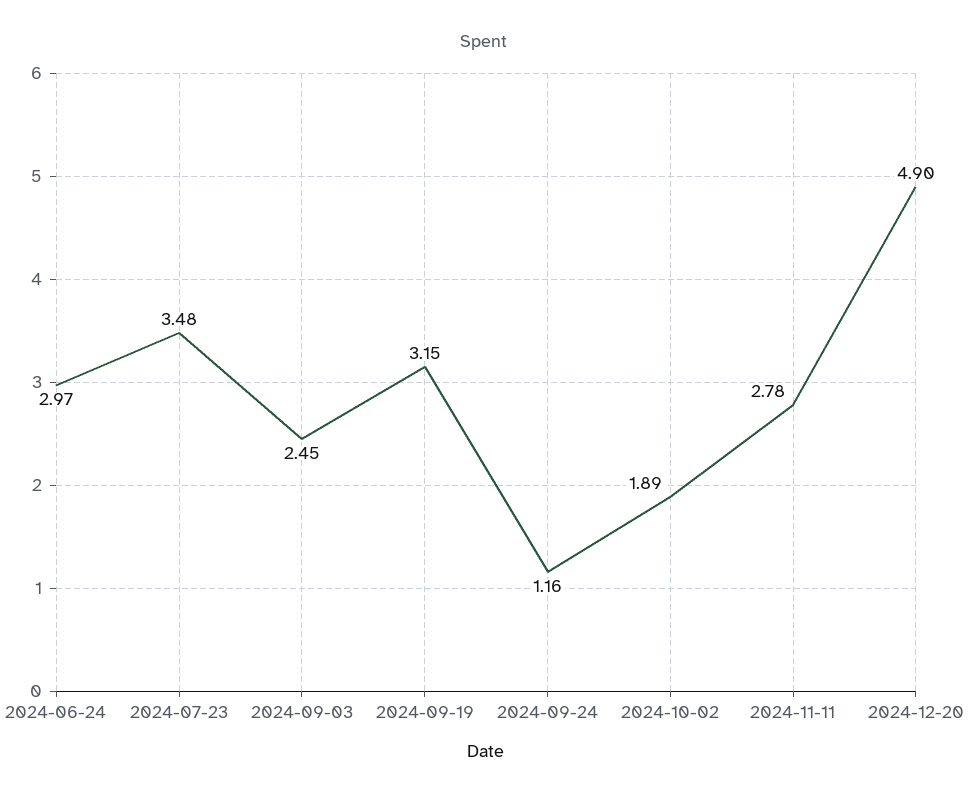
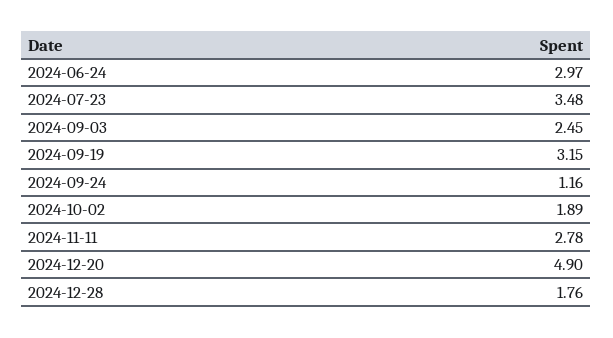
2024-12-28: none -> 1.76

